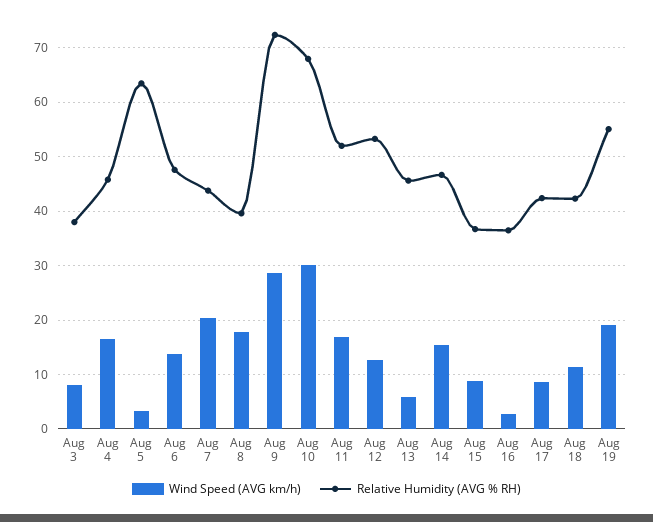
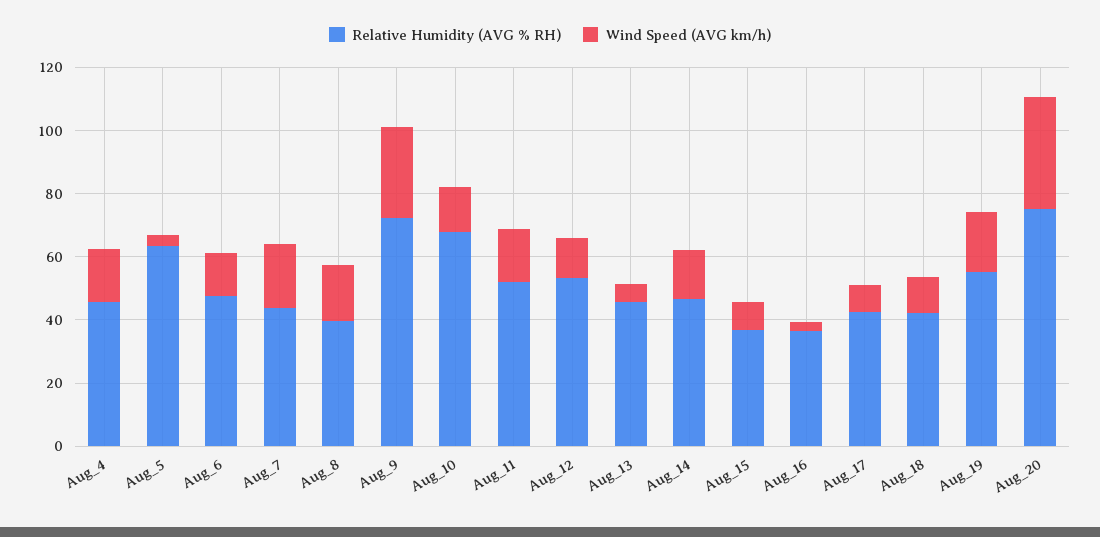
Wind Speed (AVG km/h), Aug 3: 8 -> none
Relative Humidity (AVG % RH), Aug 3: 38 -> none
Wind Speed (AVG km/h), Aug 10: 30 -> 15
Relative Humidity (AVG % RH), Aug_20: none -> 75
Wind Speed (AVG km/h), Aug_20: none -> 35

